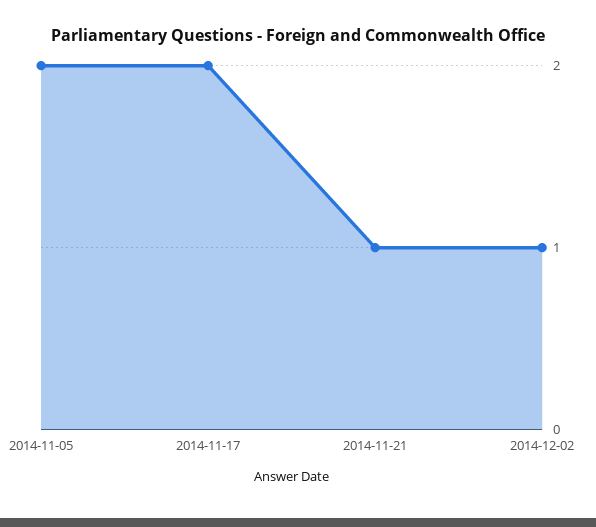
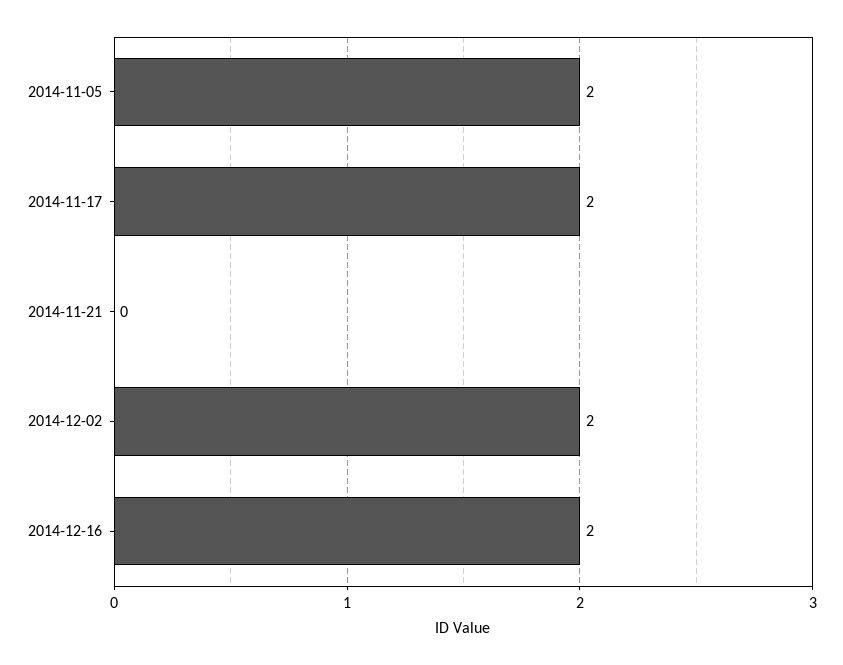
2014-11-21: 1 -> 0
2014-12-02: 1 -> 2
2014-12-16: none -> 2

